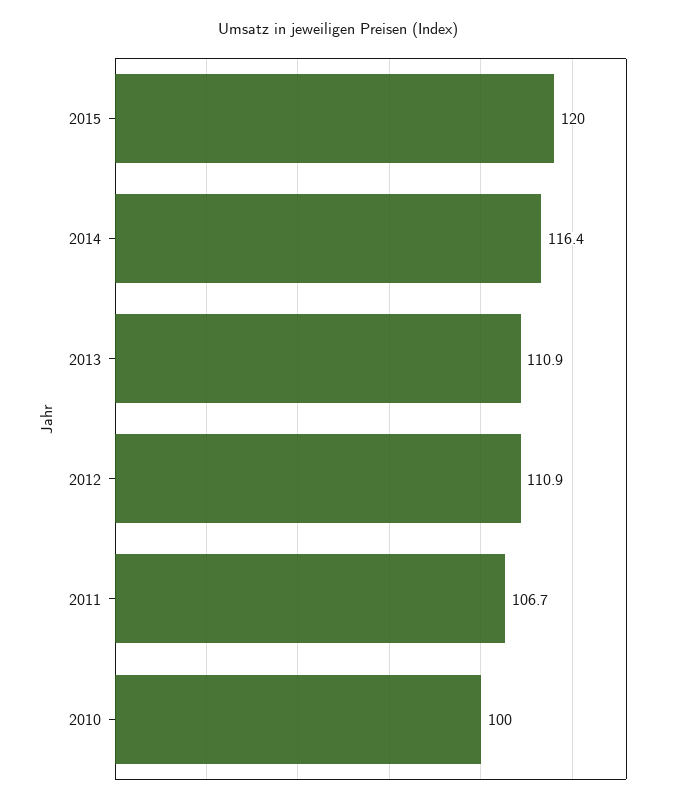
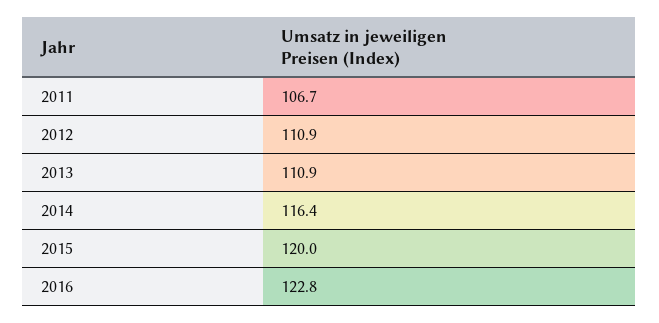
2010: 100 -> none
2016: none -> 122.8

